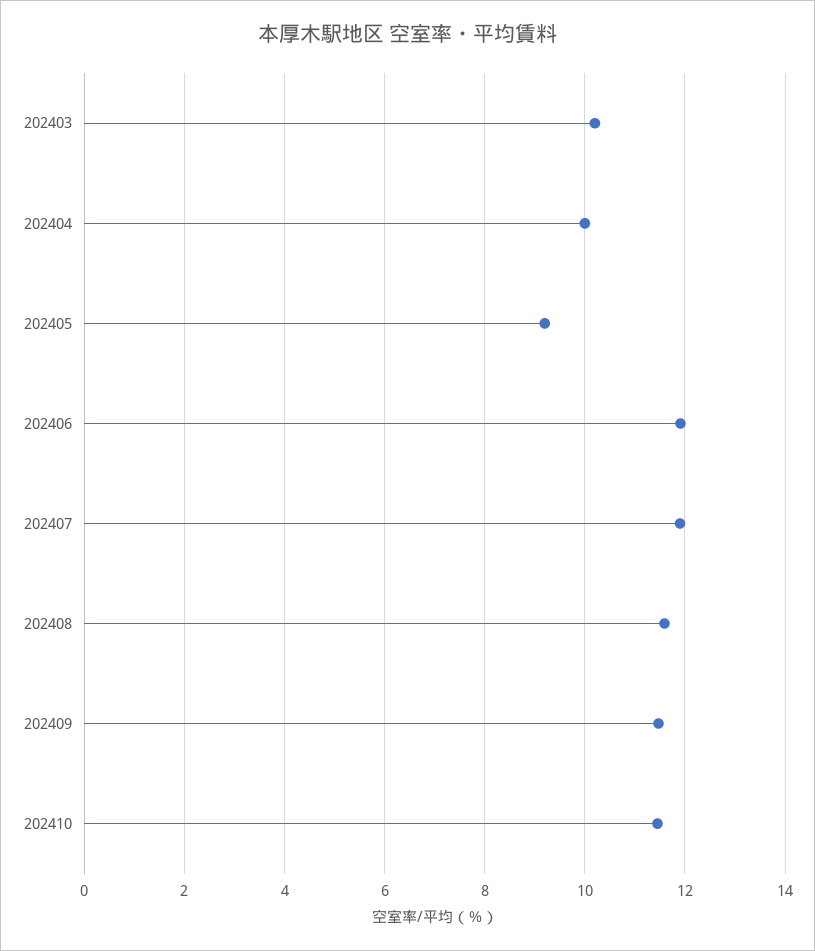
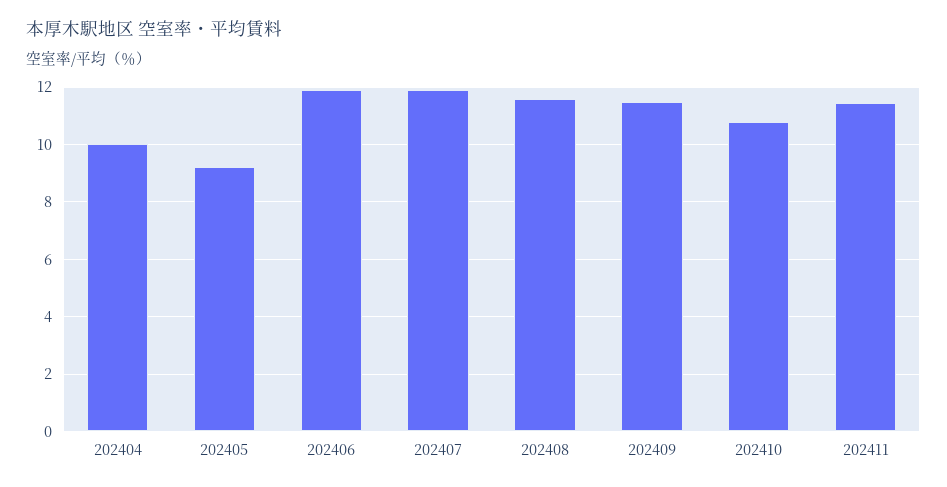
202403: 10.2 -> none
202410: 11.4 -> 10.75
202411: none -> 11.5

